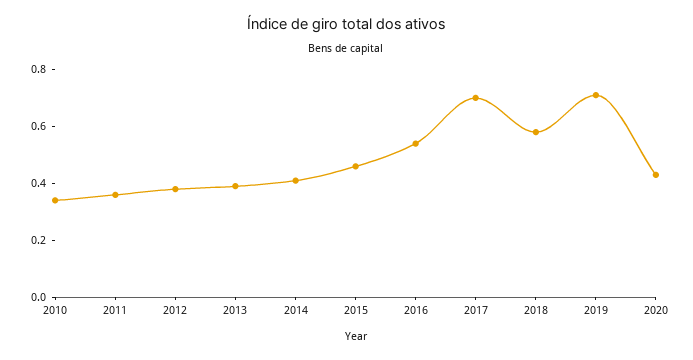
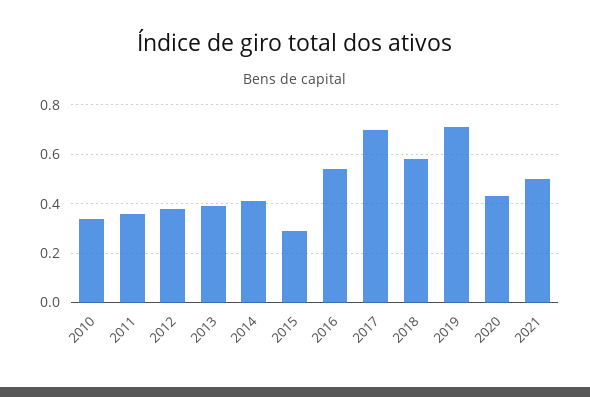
2015: 0.45 -> 0.3
2021: none -> 0.5

